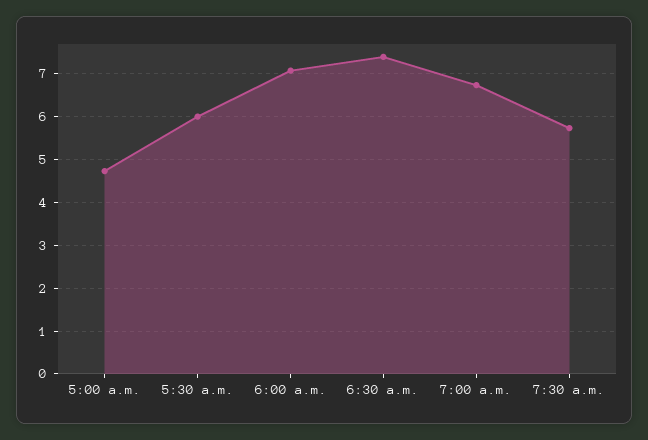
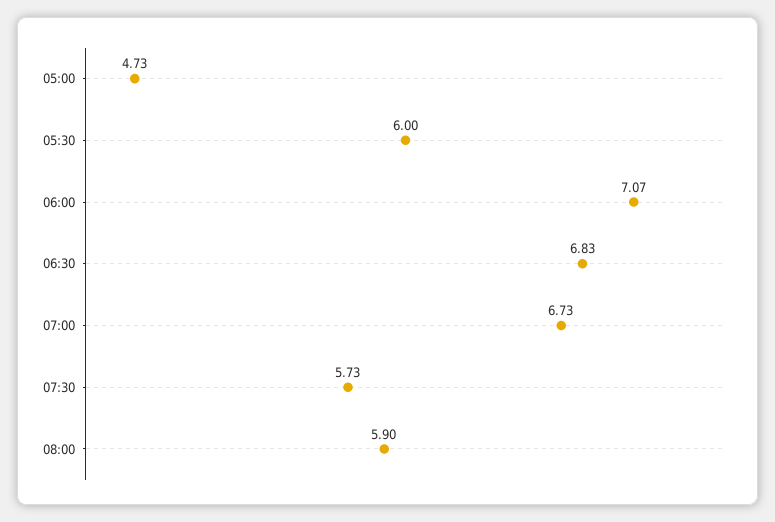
6:30 a.m.: 7.4 -> 6.83
08:00: none -> 5.9

